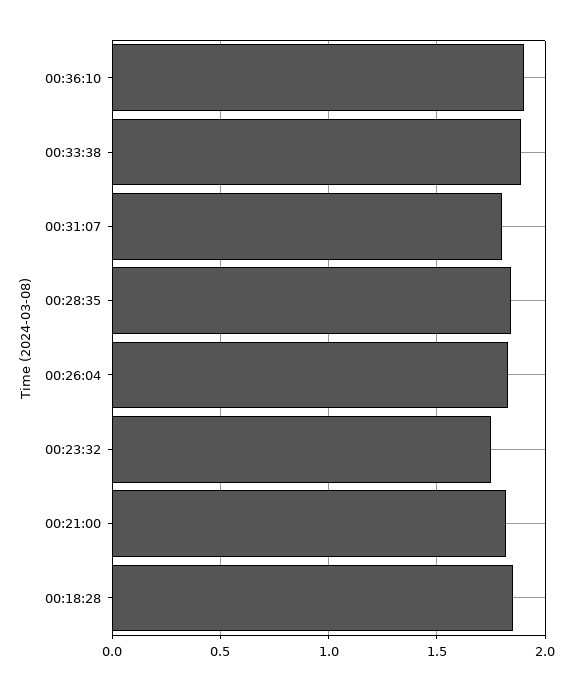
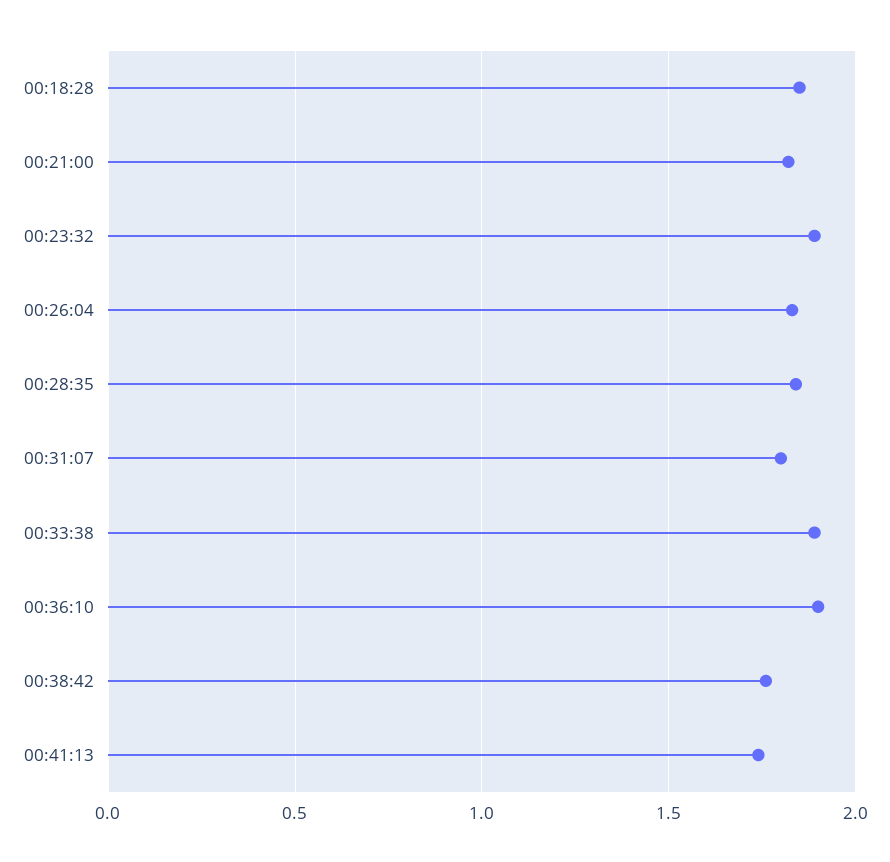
00:23:32: 1.75 -> 1.9
00:38:42: none -> 1.75
00:41:13: none -> 1.75

